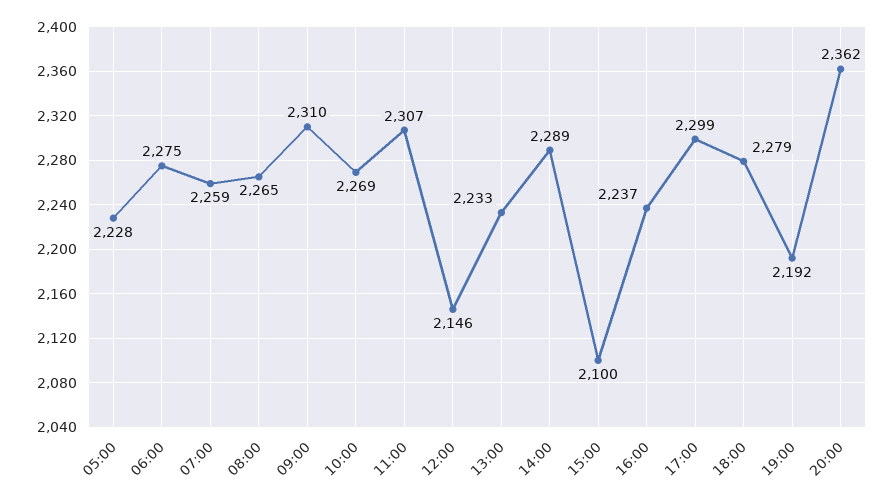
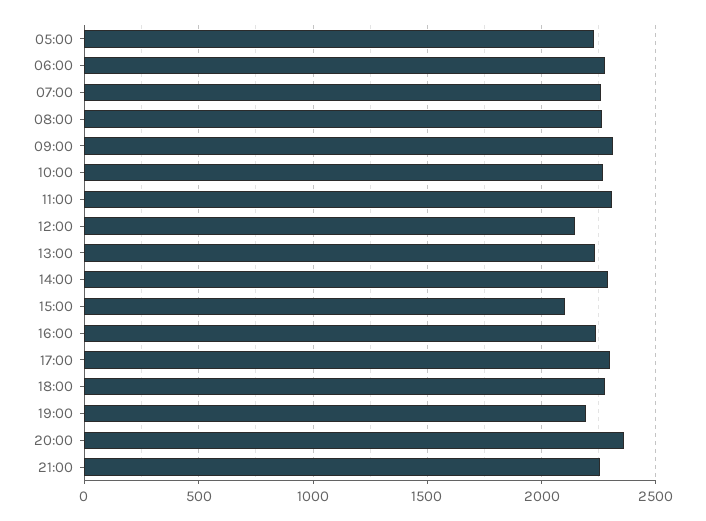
21:00: none -> 2250

